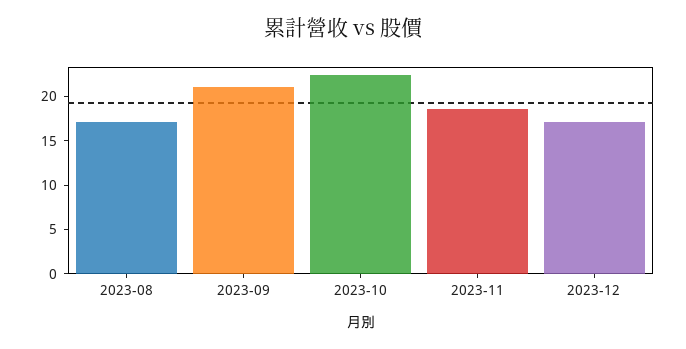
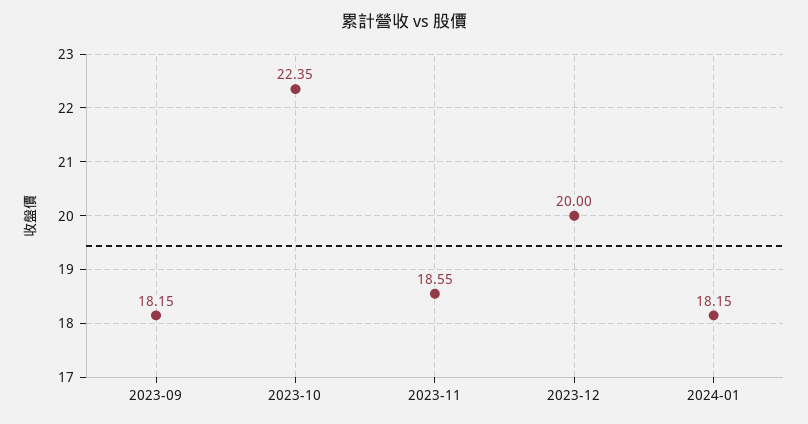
2023-08: 17 -> none
2023-09: 21 -> 18.15
2023-12: 17 -> 20
2024-01: none -> 18.15

